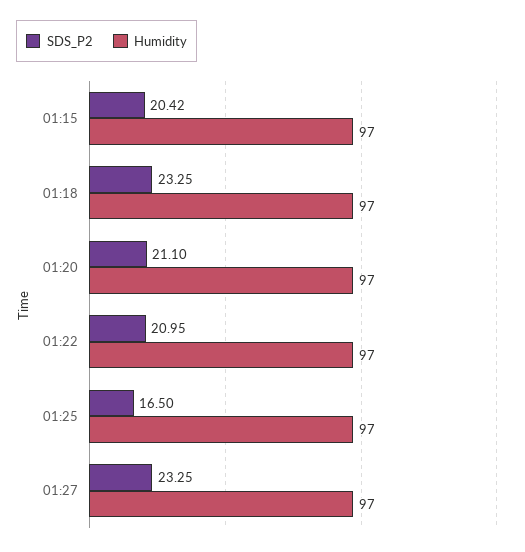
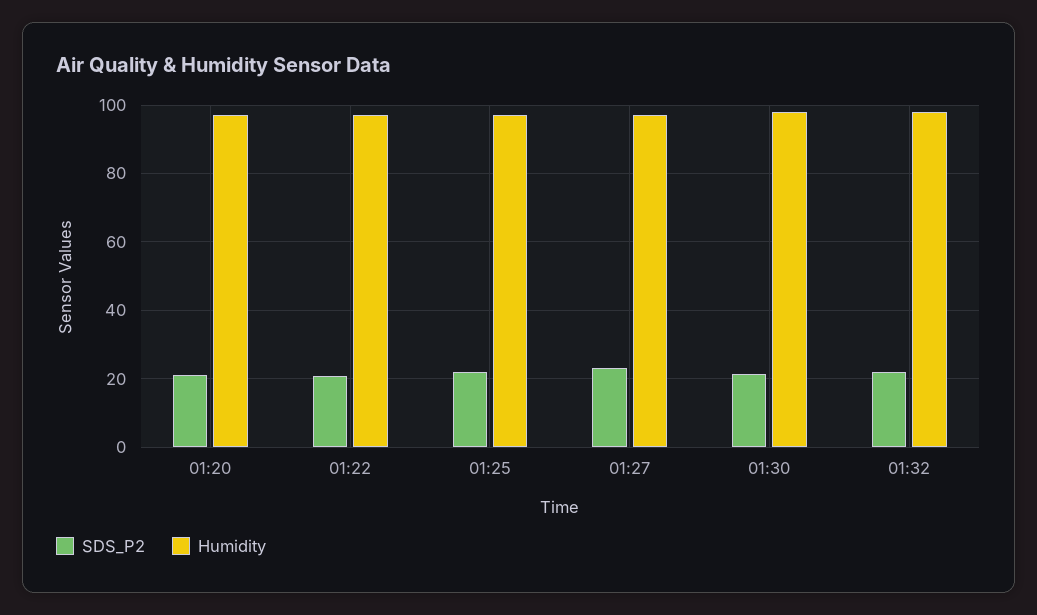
SDS_P2, 01:15: 20.42 -> none
Humidity, 01:15: 97 -> none
SDS_P2, 01:18: 23.25 -> none
Humidity, 01:18: 97 -> none
SDS_P2, 01:25: 16.5 -> 22
SDS_P2, 01:30: none -> 22
Humidity, 01:30: none -> 98
SDS_P2, 01:32: none -> 22
Humidity, 01:32: none -> 98

